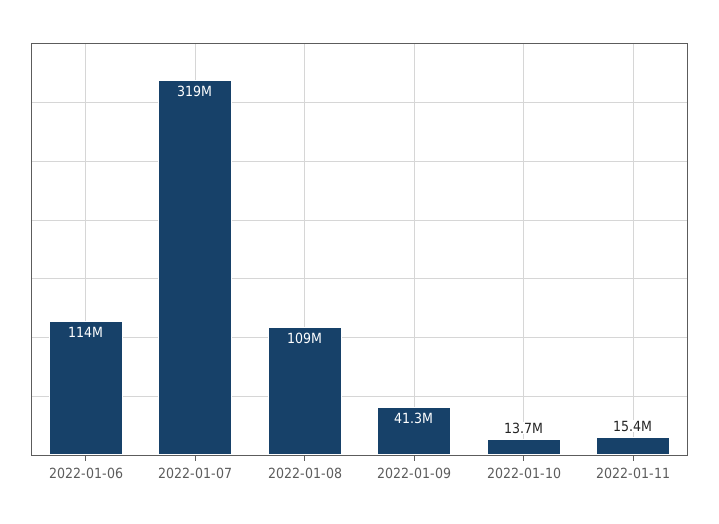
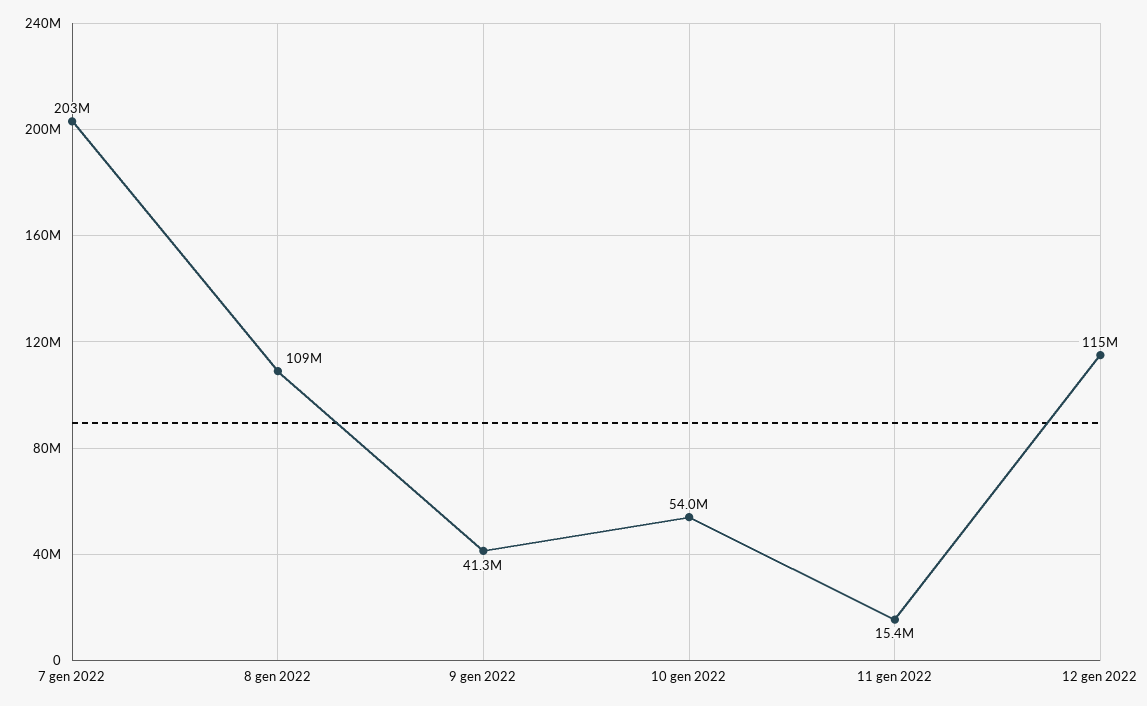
2022-01-06: 114000000 -> none
2022-01-07: 319000000 -> 203000000
2022-01-10: 13700000 -> 54000000
12 gen 2022: none -> 115000000

